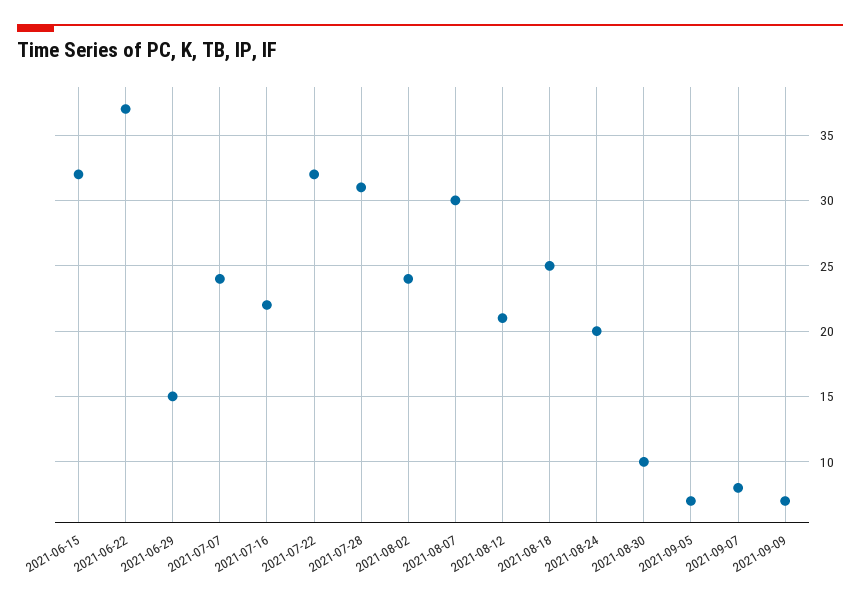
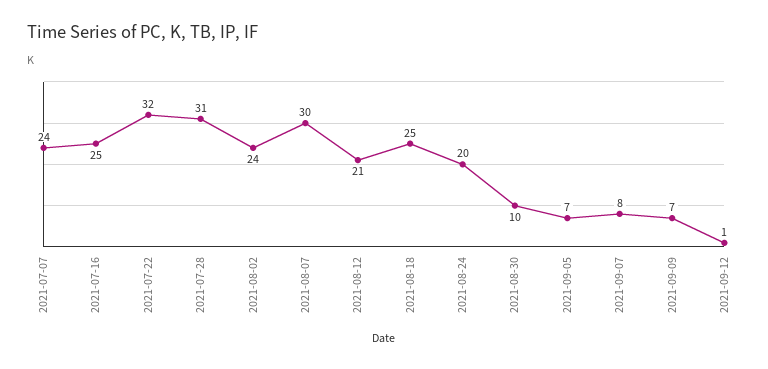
2021-06-15: 32 -> none
2021-06-22: 37 -> none
2021-06-29: 15 -> none
2021-07-16: 22 -> 25
2021-09-12: none -> 1

